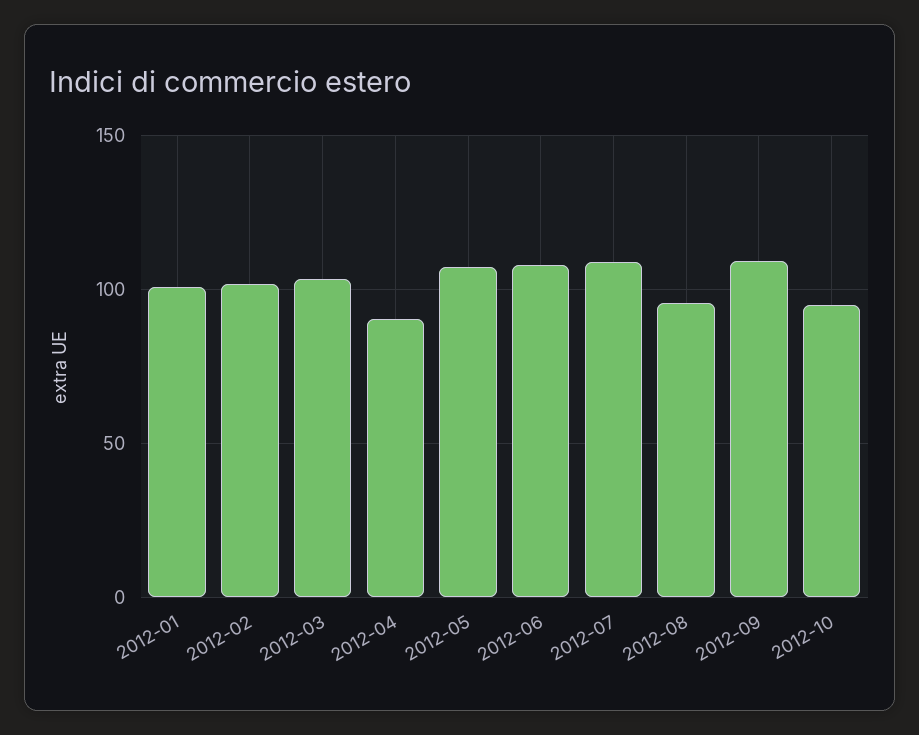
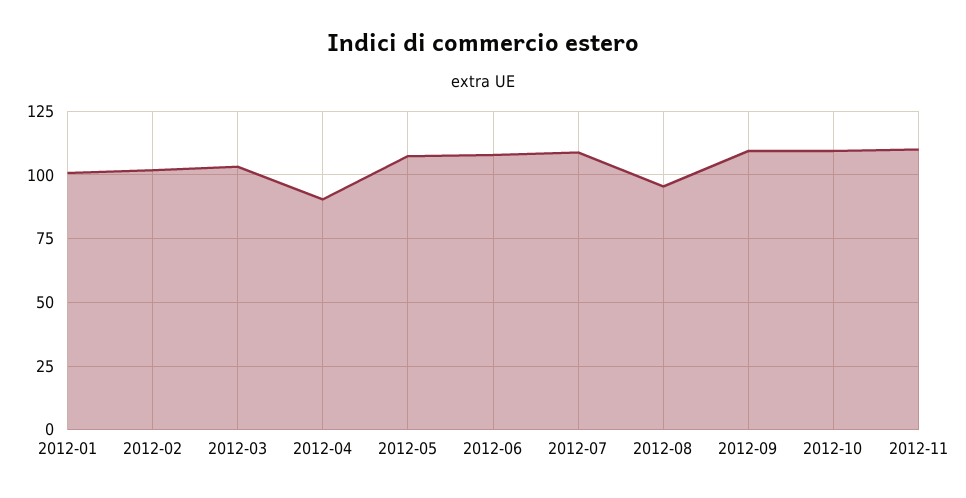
2012-10: 95 -> 110
2012-11: none -> 110

